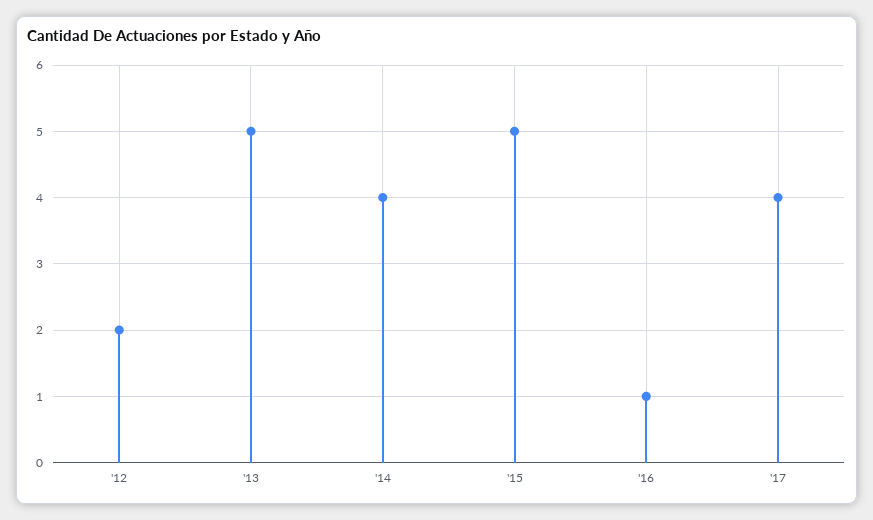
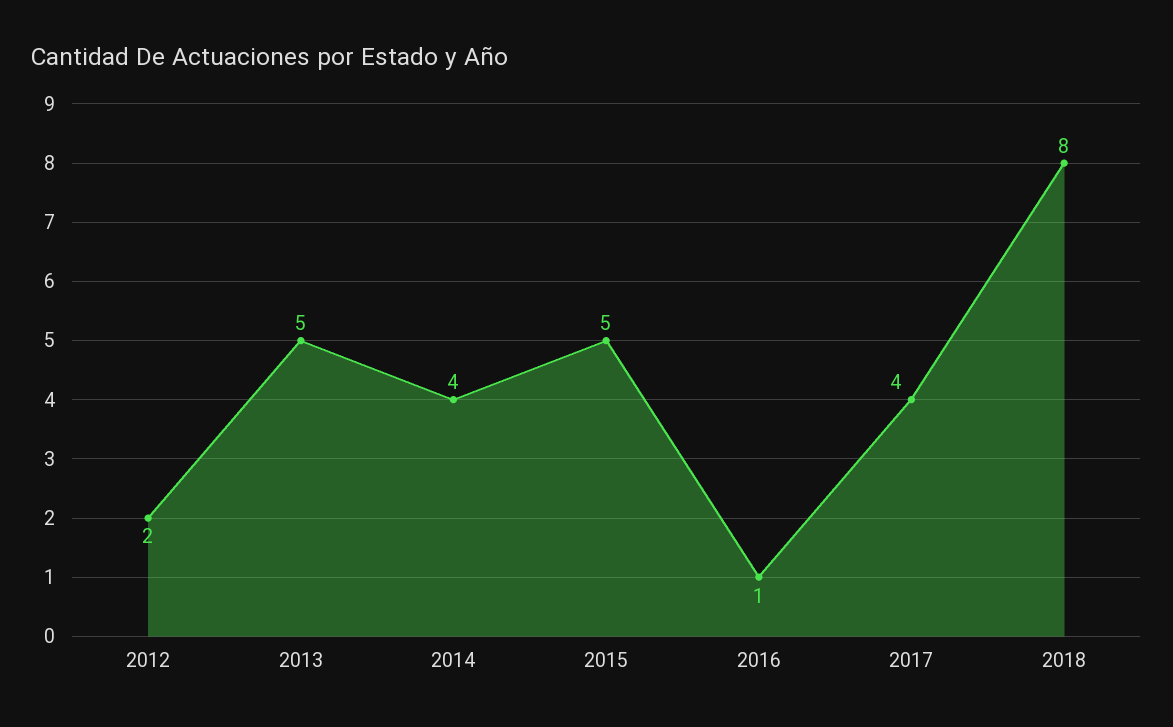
2018: none -> 8

